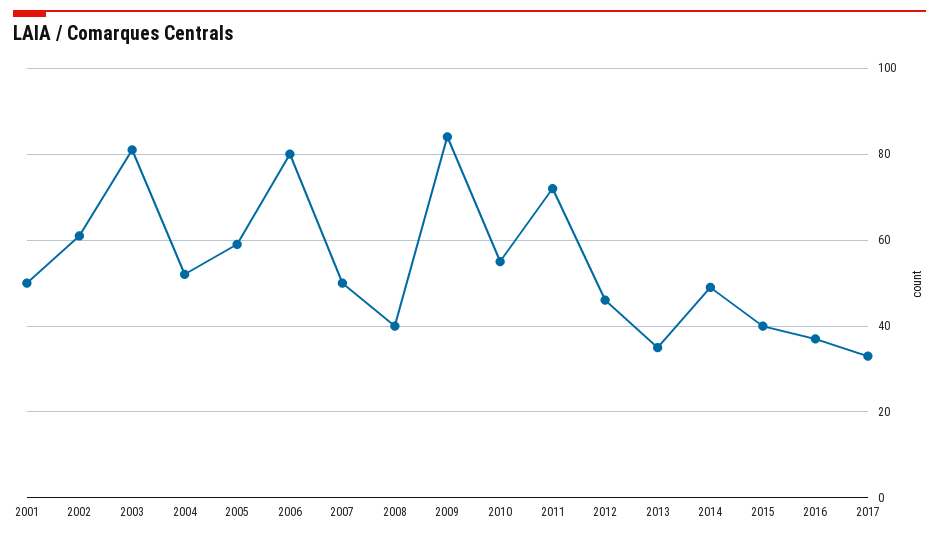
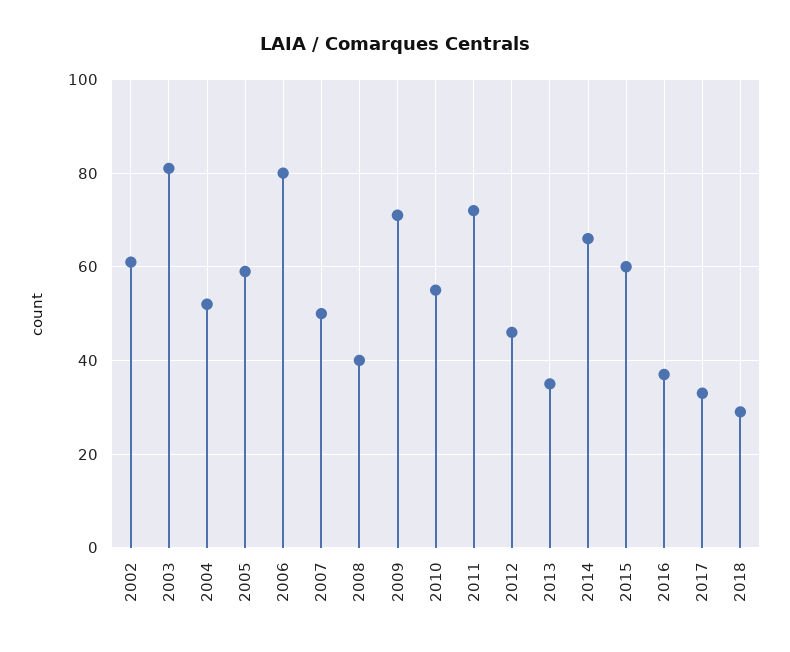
2001: 50 -> none
2009: 85 -> 70
2014: 50 -> 65
2015: 40 -> 60
2018: none -> 30

